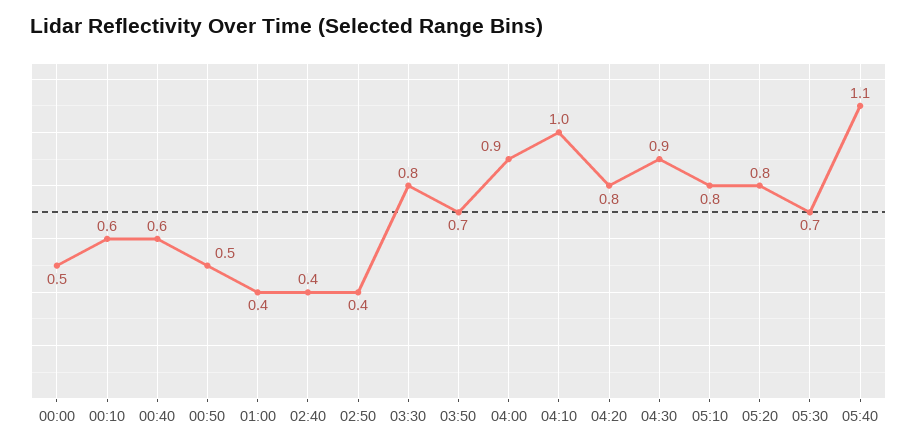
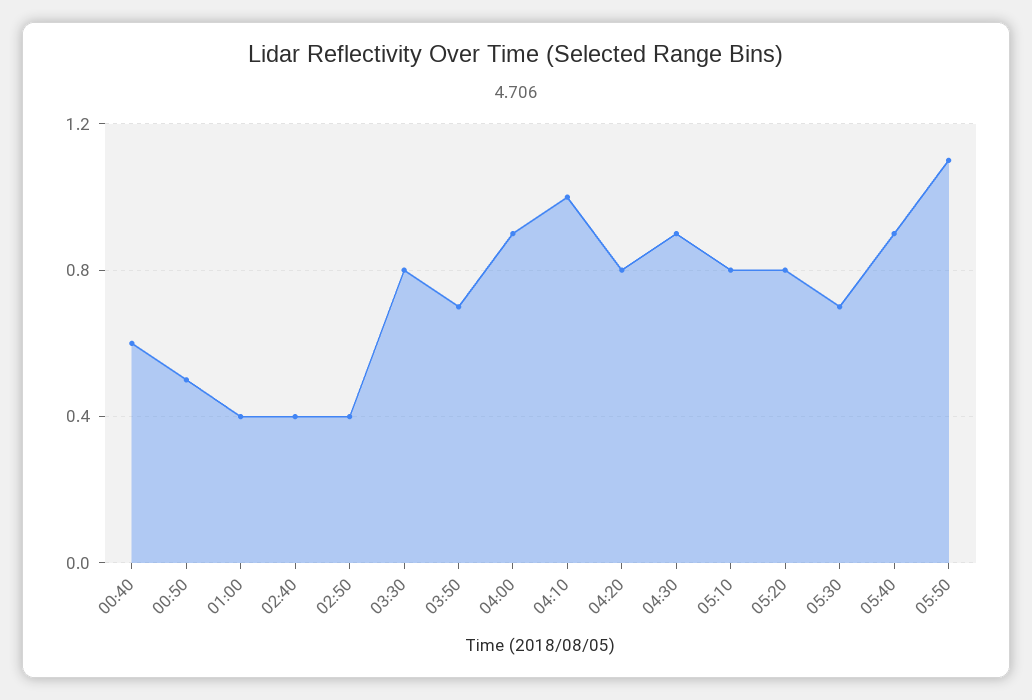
00:00: 0.5 -> none
00:10: 0.6 -> none
05:40: 1.1 -> 0.9
05:50: none -> 1.1

